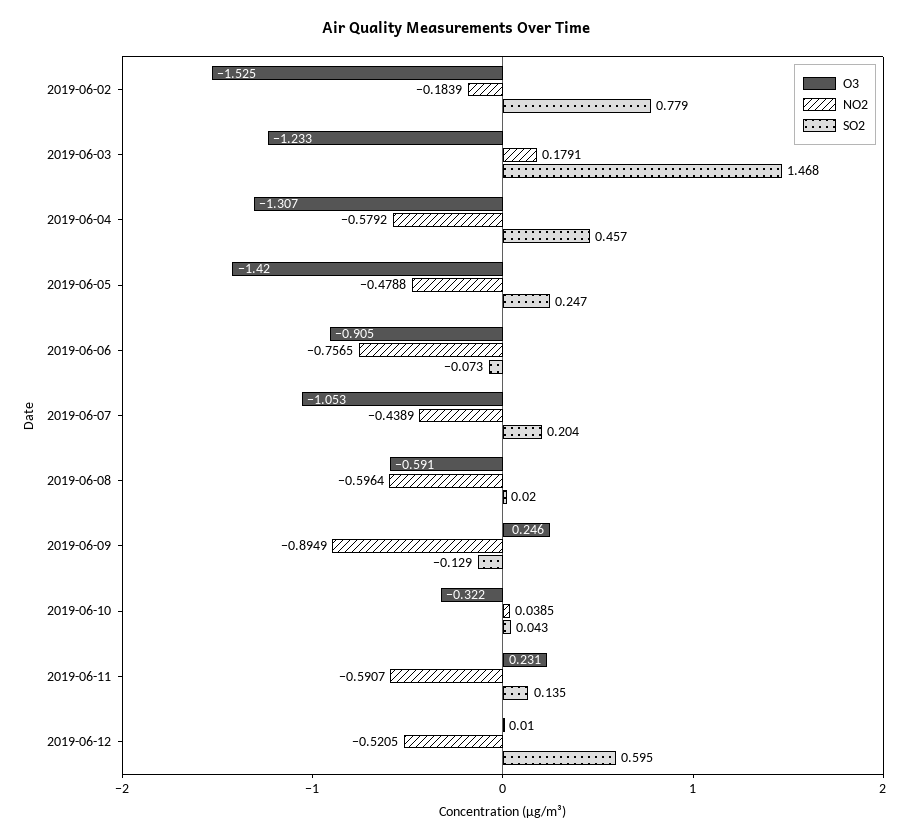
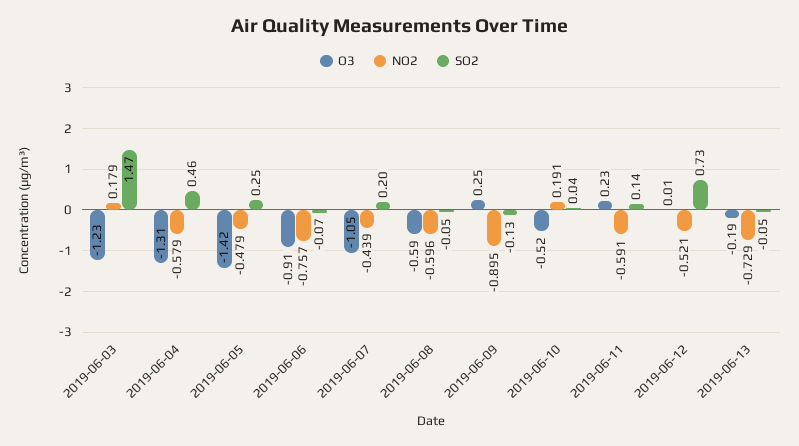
O3, 2019-06-02: -1.525 -> none
NO2, 2019-06-02: -0.1839 -> none
SO2, 2019-06-02: 0.779 -> none
SO2, 2019-06-08: 0.02 -> -0.05
O3, 2019-06-10: -0.322 -> -0.52
NO2, 2019-06-10: 0.0385 -> 0.191
SO2, 2019-06-12: 0.595 -> 0.73
O3, 2019-06-13: none -> -0.19
NO2, 2019-06-13: none -> -0.729
SO2, 2019-06-13: none -> -0.05

